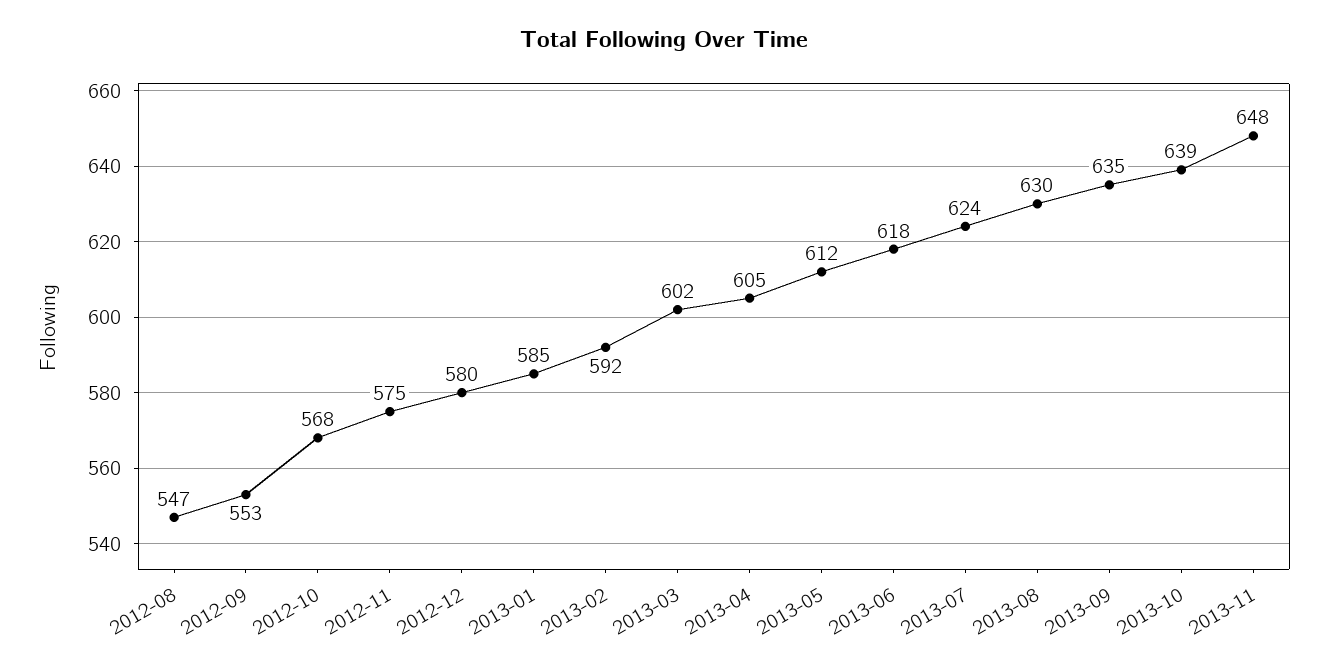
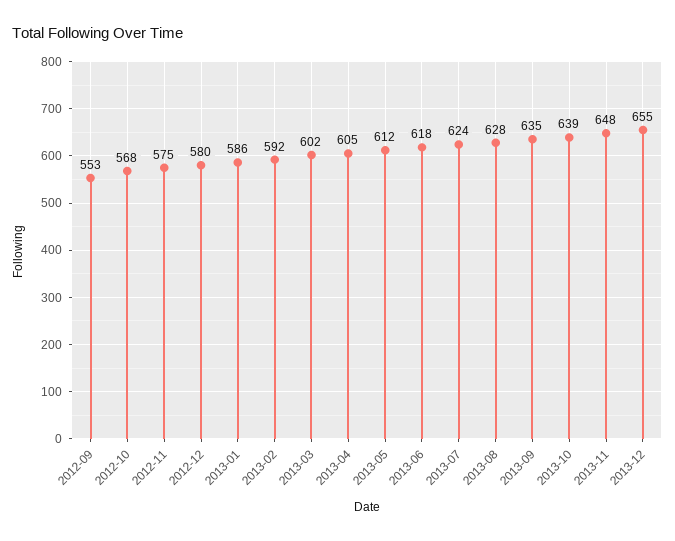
2012-08: 547 -> none
2013-01: 585 -> 586
2013-08: 630 -> 628
2013-12: none -> 655

